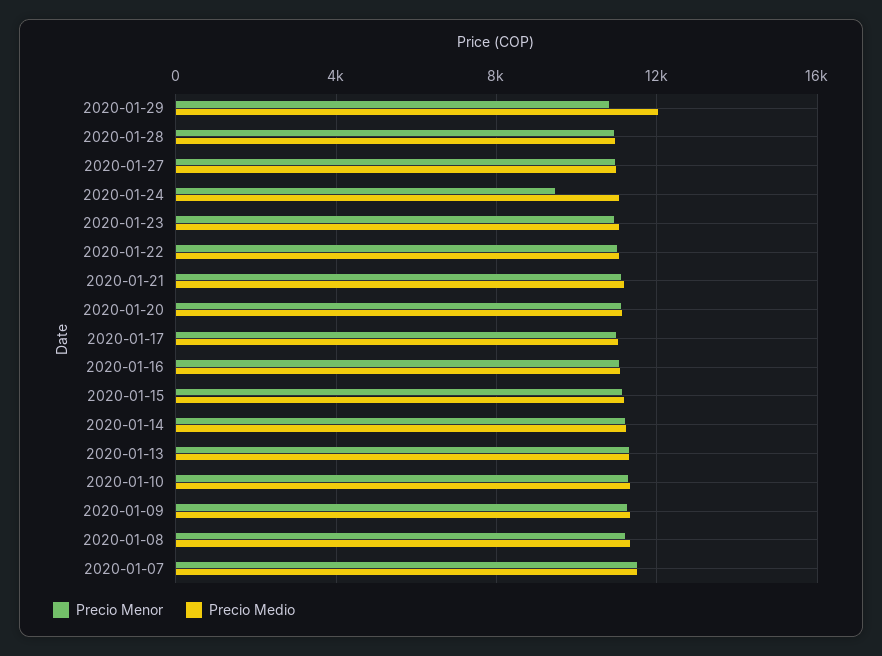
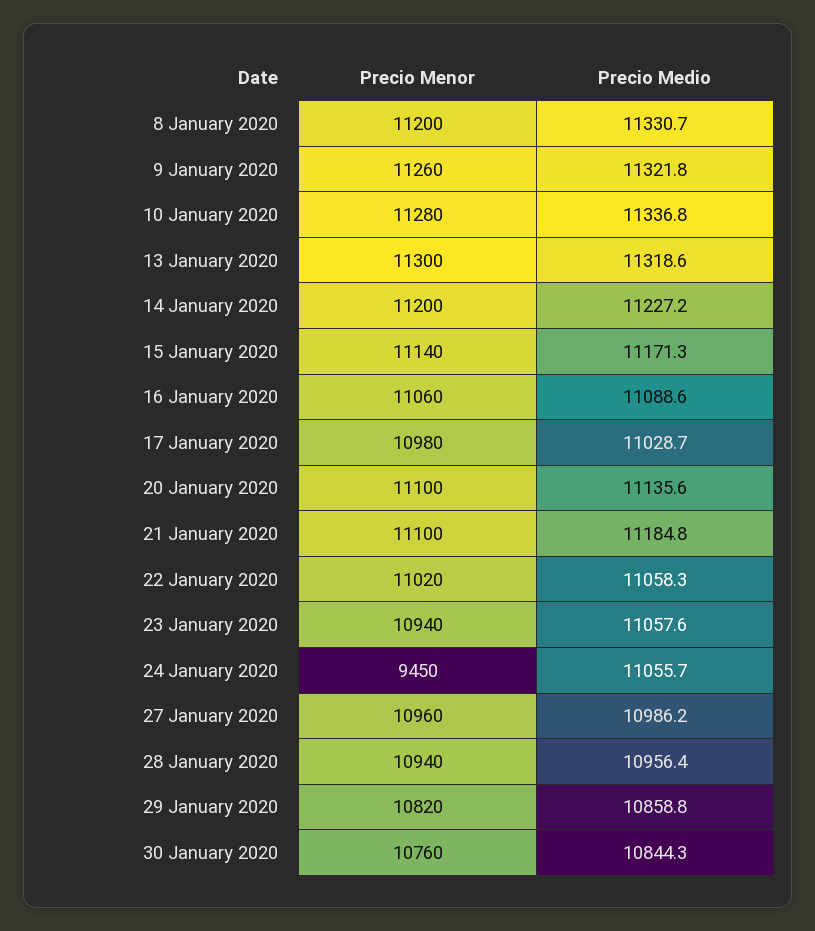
Precio Medio, 2020-01-29: 12000 -> 10858.8
Precio Menor, 2020-01-07: 11500 -> none
Precio Medio, 2020-01-07: 11500 -> none
Precio Menor, 30 January 2020: none -> 10760
Precio Medio, 30 January 2020: none -> 10844.3

